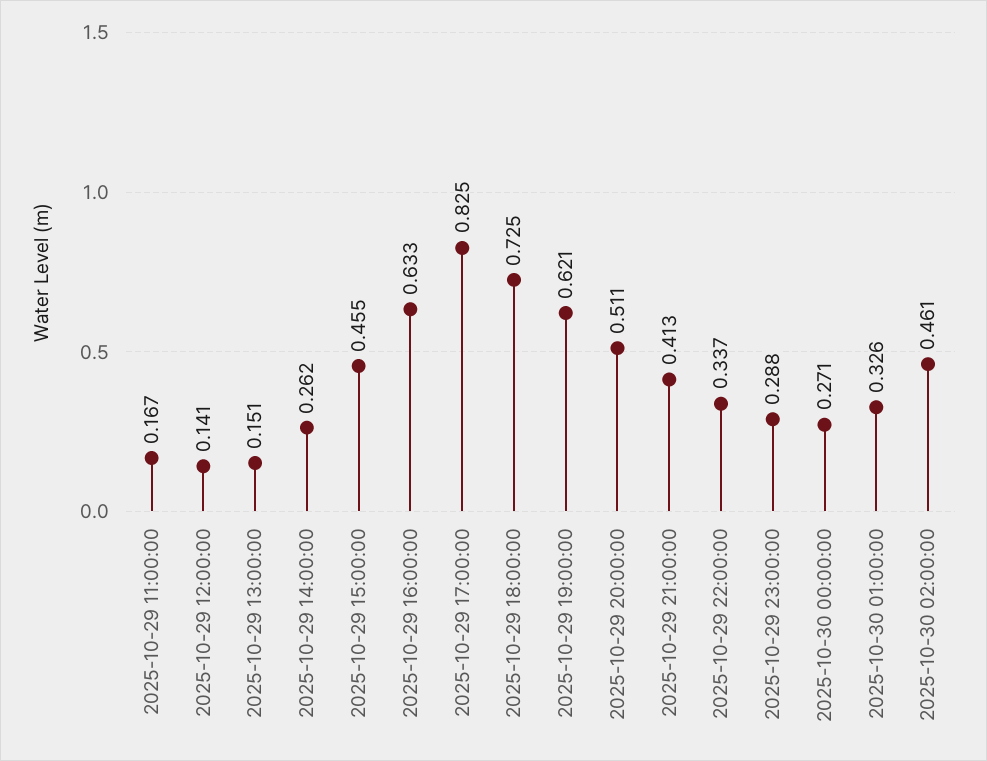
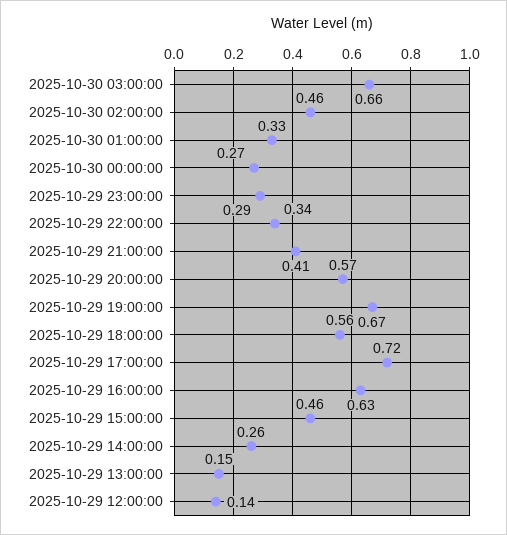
2025-10-29 11:00:00: 0.167 -> none
2025-10-29 17:00:00: 0.825 -> 0.72
2025-10-29 18:00:00: 0.725 -> 0.56
2025-10-29 19:00:00: 0.621 -> 0.67
2025-10-29 20:00:00: 0.511 -> 0.57
2025-10-30 03:00:00: none -> 0.66

